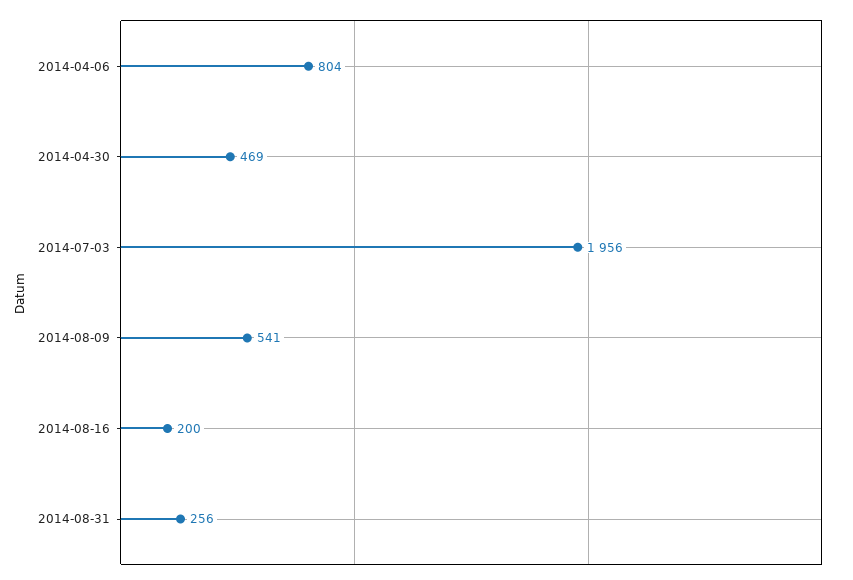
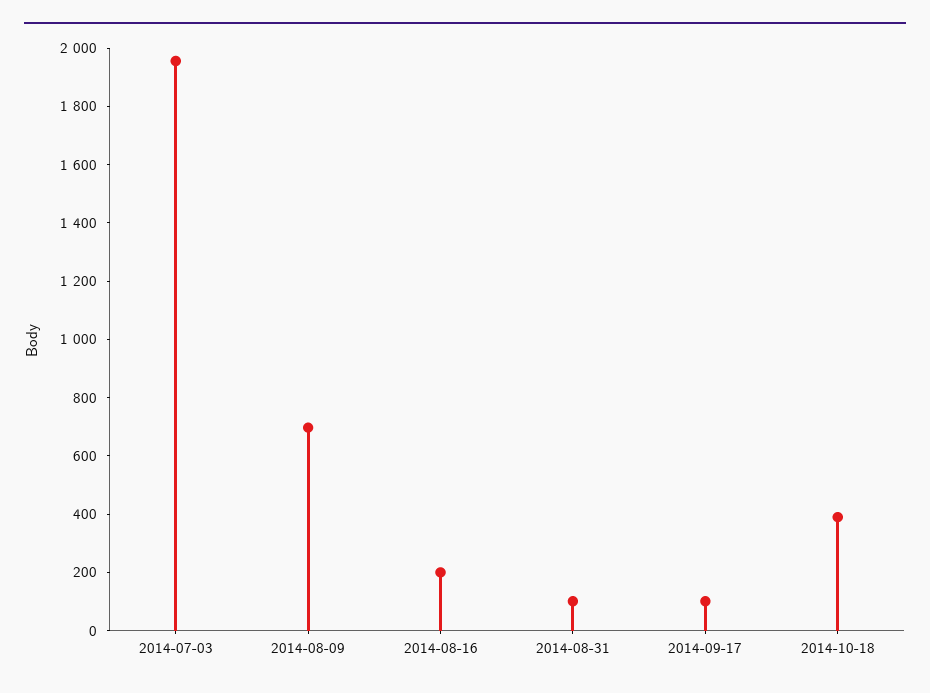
2014-04-06: 804 -> none
2014-04-30: 469 -> none
2014-08-09: 541 -> 700
2014-08-31: 256 -> 100
2014-09-17: none -> 100
2014-10-18: none -> 400

